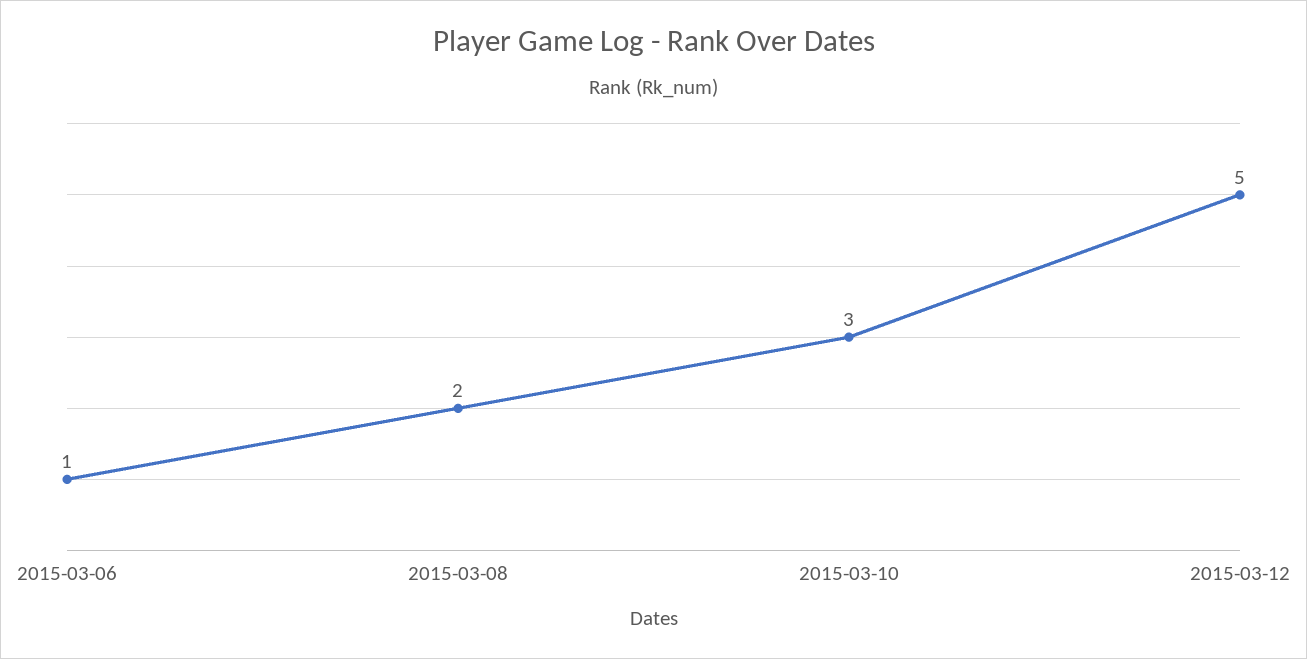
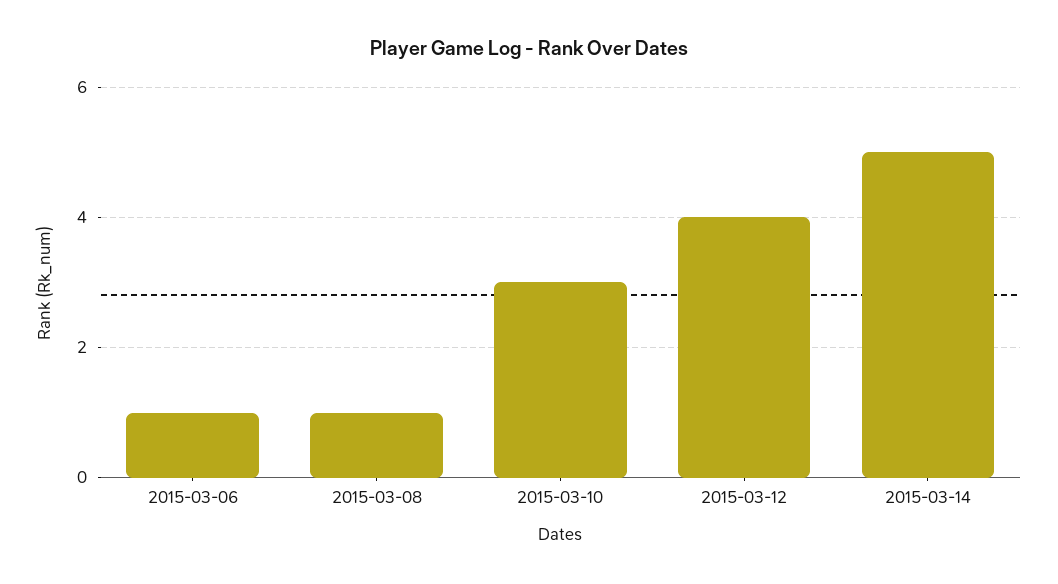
2015-03-08: 2 -> 1
2015-03-12: 5 -> 4
2015-03-14: none -> 5

